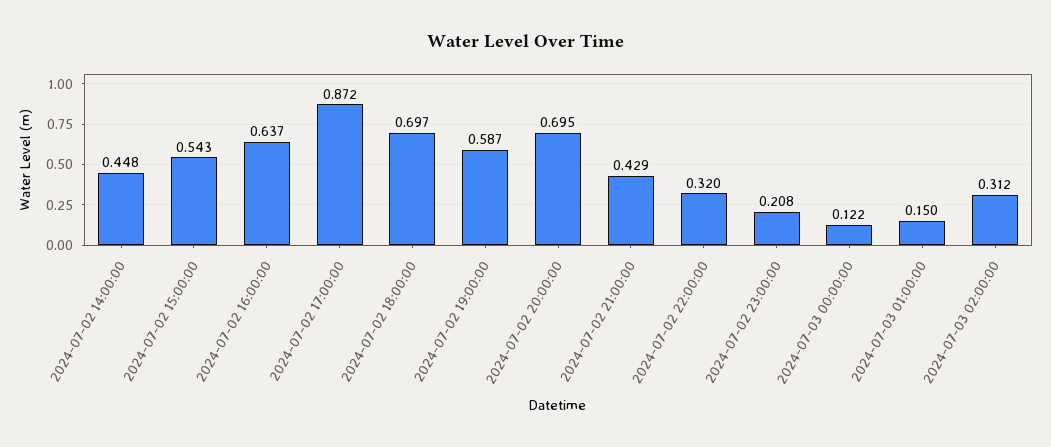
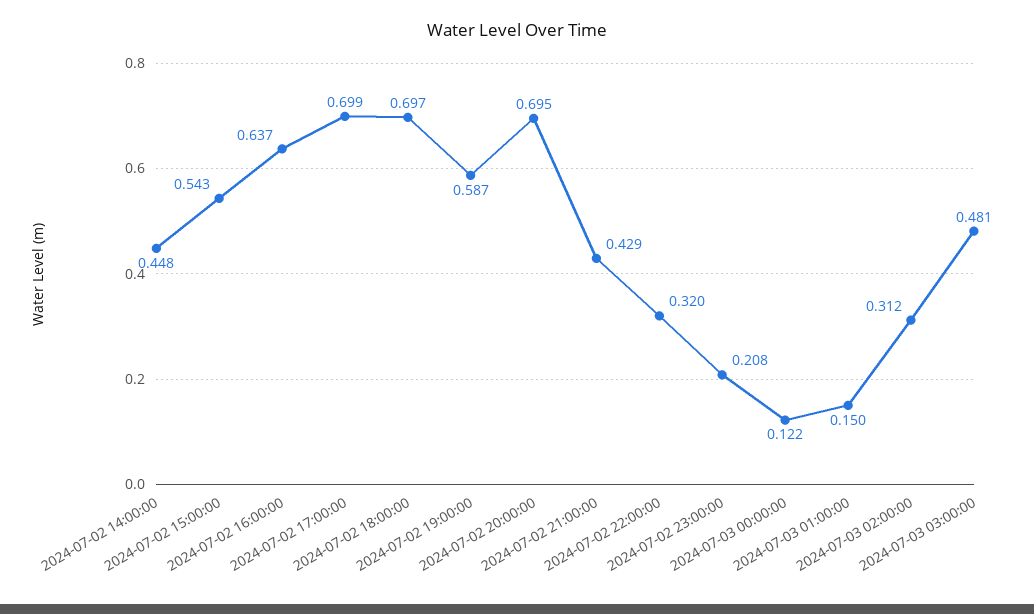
2024-07-02 17:00:00: 0.872 -> 0.699
2024-07-03 03:00:00: none -> 0.481

